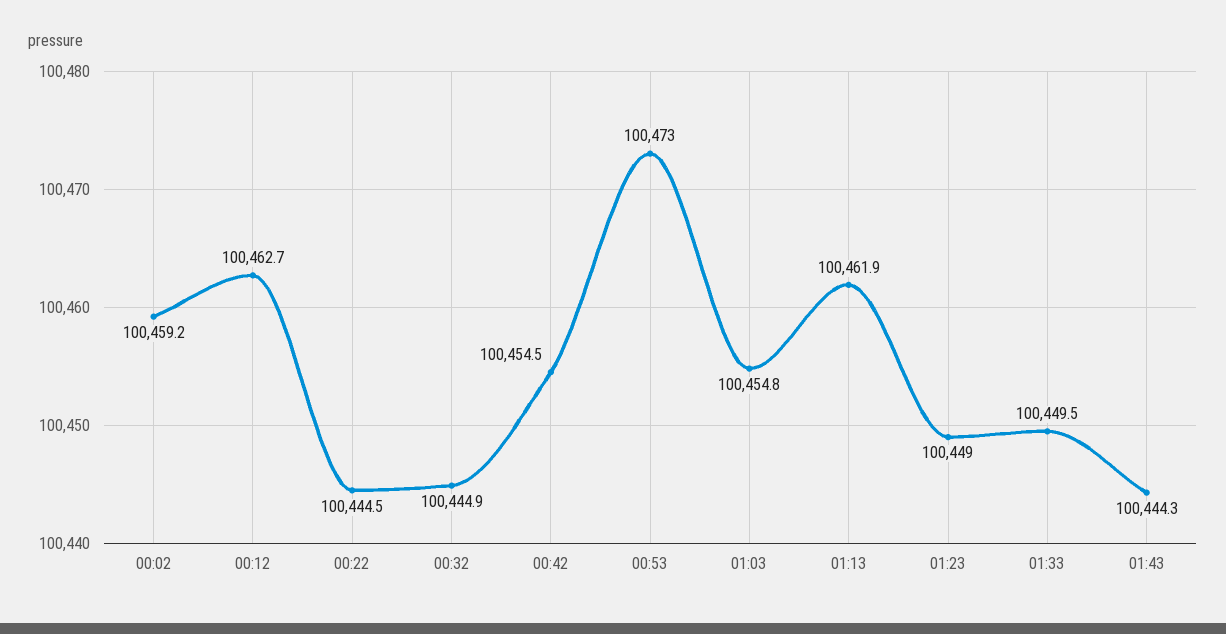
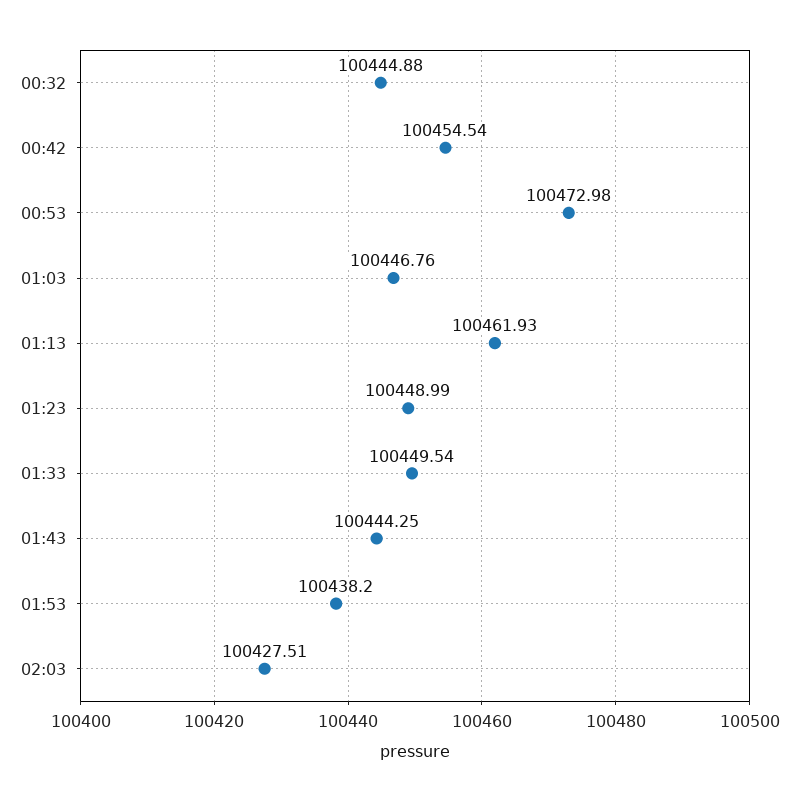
00:02: 100459.2 -> none
00:12: 100462.7 -> none
00:22: 100444.5 -> none
01:03: 100454.8 -> 100446.76
01:53: none -> 100438.2
02:03: none -> 100427.51

